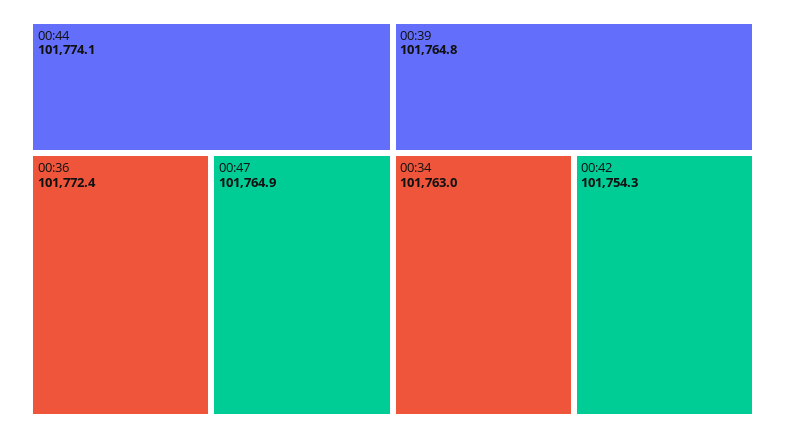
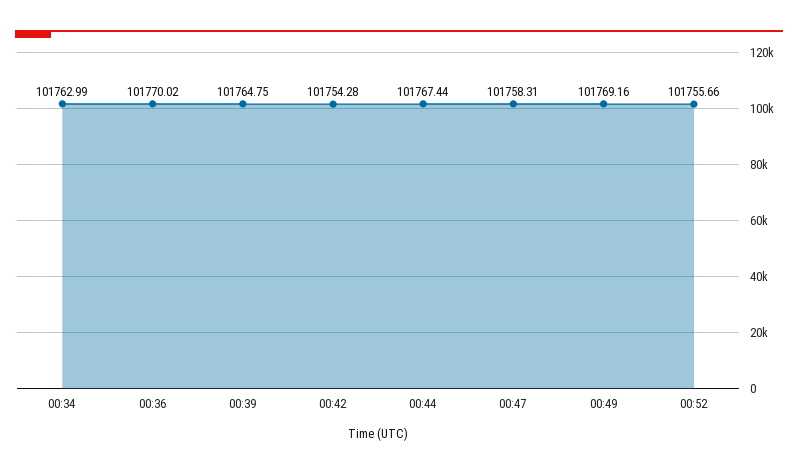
00:44: 101774.1 -> 101767.44
00:36: 101772.4 -> 101770.02
00:47: 101764.9 -> 101758.31
00:49: none -> 101769.16
00:52: none -> 101755.66

